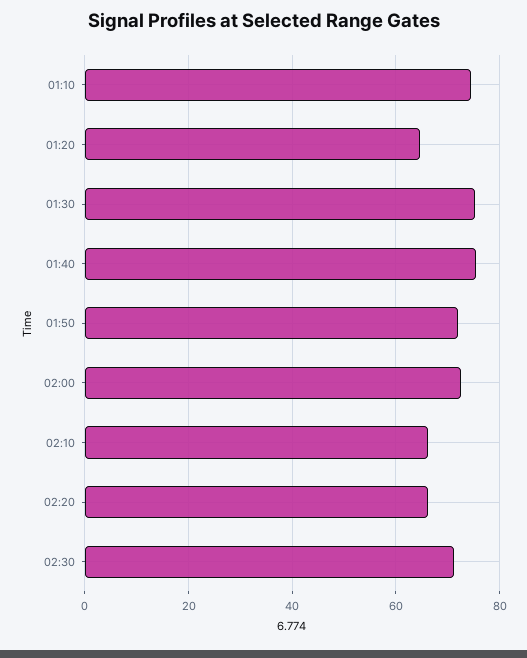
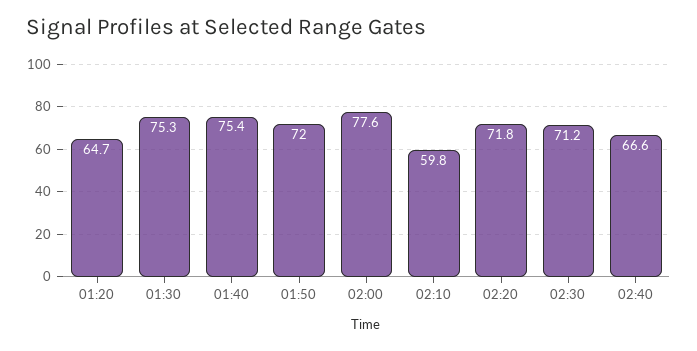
01:10: 74 -> none
02:00: 72 -> 77.6
02:10: 66 -> 59.8
02:20: 66 -> 71.8
02:40: none -> 66.6

